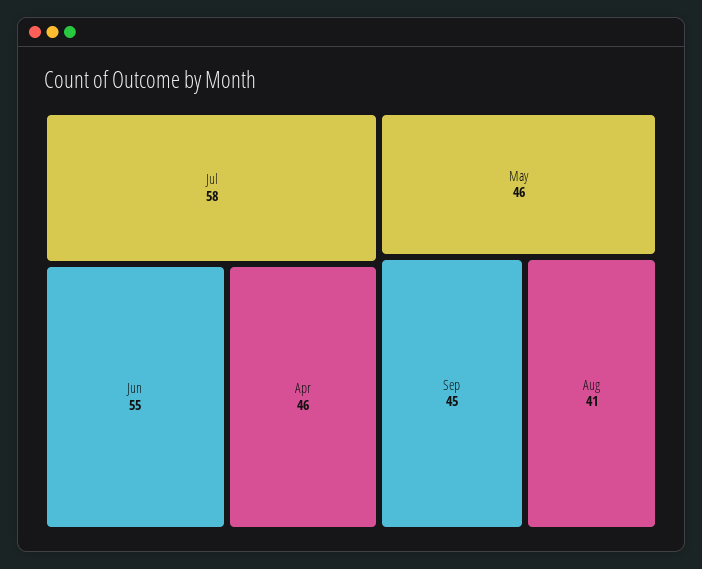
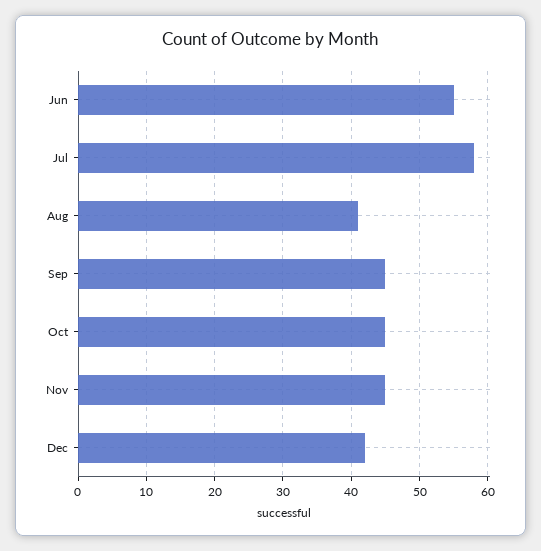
Apr: 46 -> none
May: 46 -> none
Oct: none -> 45
Nov: none -> 45
Dec: none -> 42

